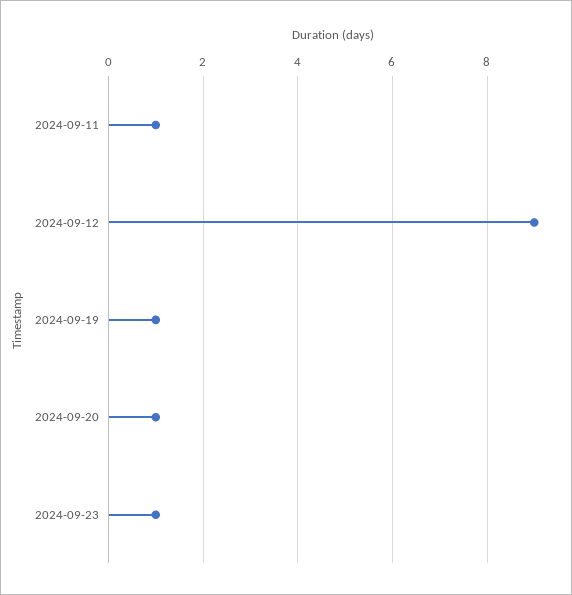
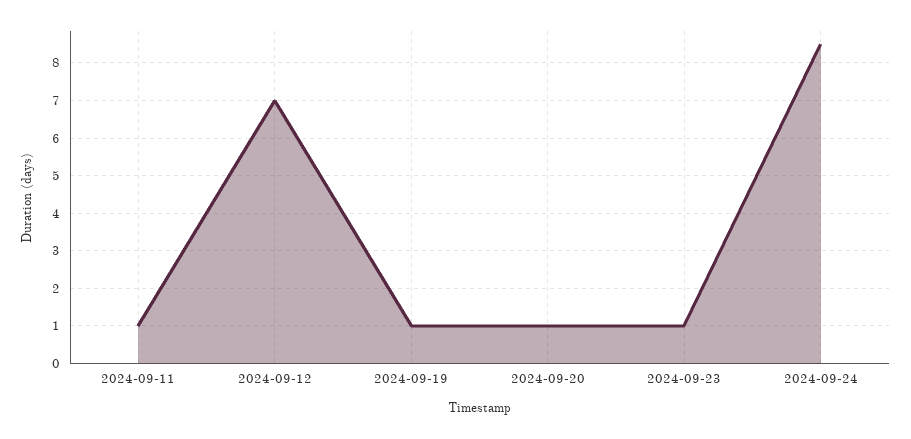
2024-09-12: 9 -> 7
2024-09-24: none -> 8.5

